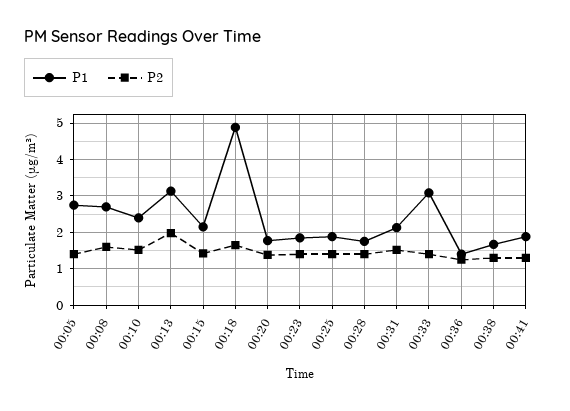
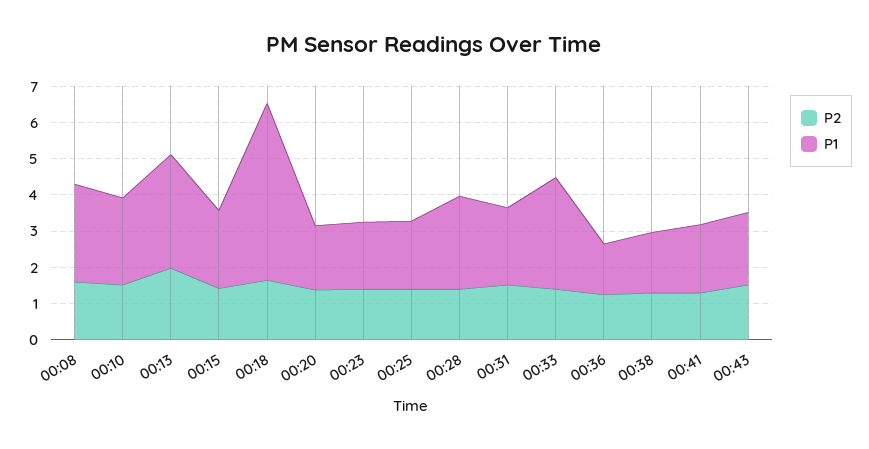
P1, 00:05: 2.8 -> none
P2, 00:05: 1.4 -> none
P1, 00:28: 1.8 -> 2.5
P2, 00:43: none -> 1.5
P1, 00:43: none -> 2

